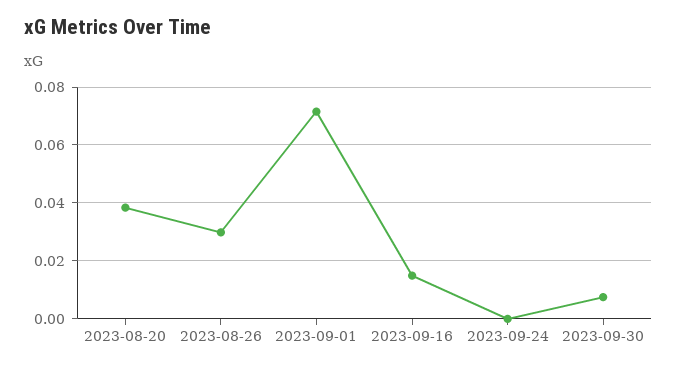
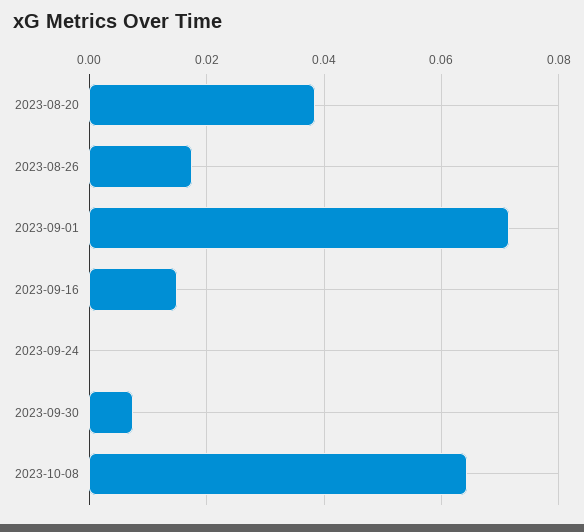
2023-08-26: 0.03 -> 0.018
2023-10-08: none -> 0.064

